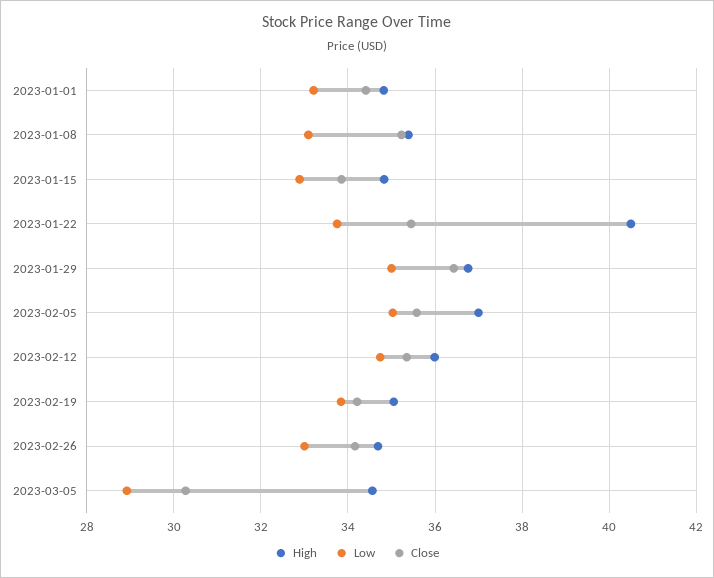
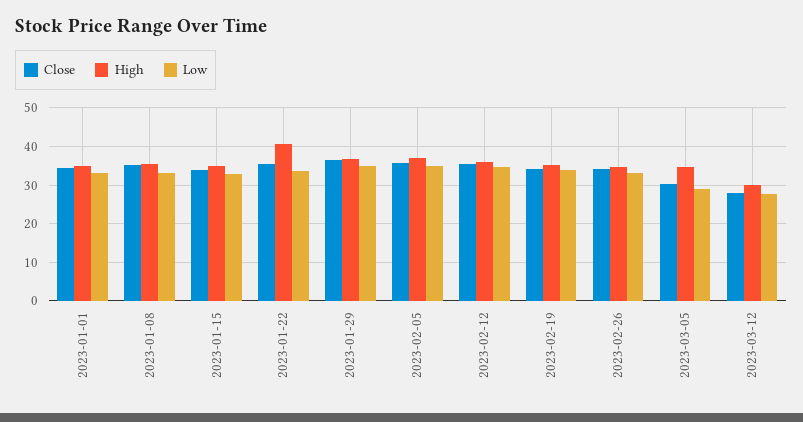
Close, 2023-03-12: none -> 28
High, 2023-03-12: none -> 30
Low, 2023-03-12: none -> 28

